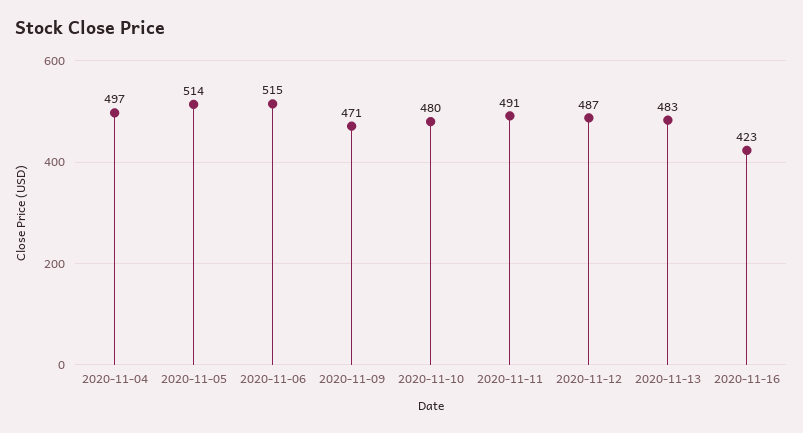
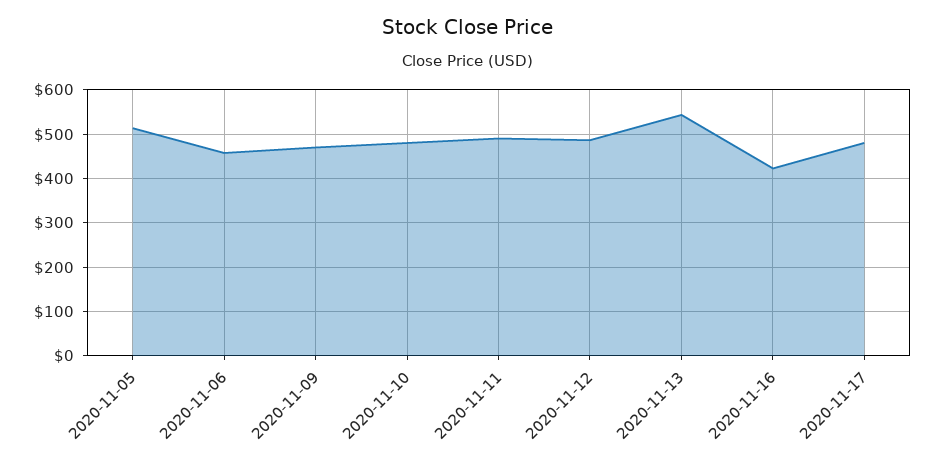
2020-11-04: 497 -> none
2020-11-06: 515 -> 460
2020-11-13: 483 -> 540
2020-11-17: none -> 480

